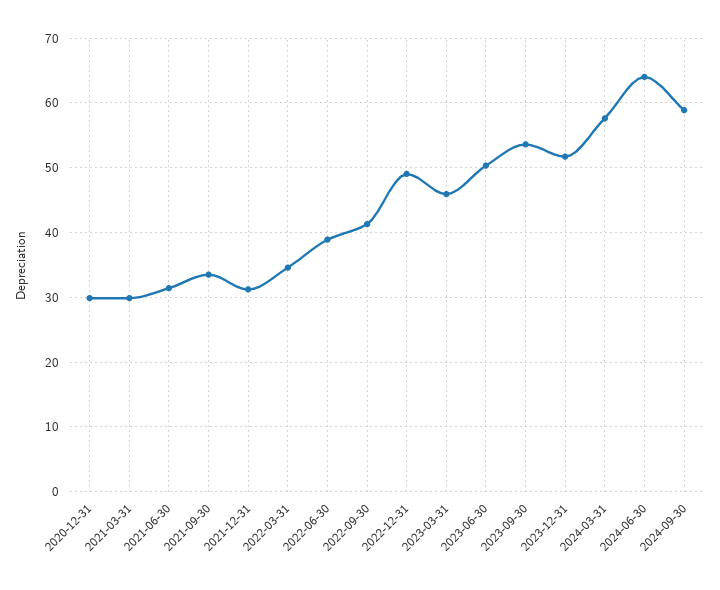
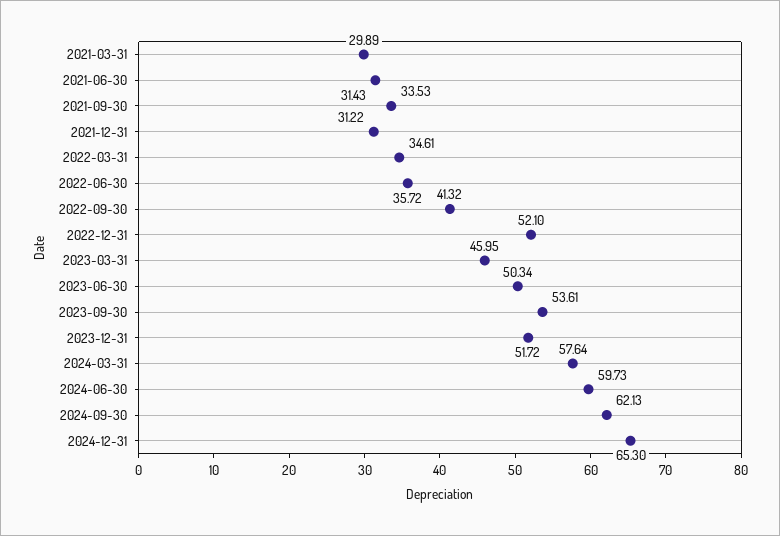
2020-12-31: 30 -> none
2022-06-30: 39 -> 35.72
2022-12-31: 49 -> 52.1
2024-06-30: 64 -> 59.73
2024-09-30: 59 -> 62.13
2024-12-31: none -> 65.3

